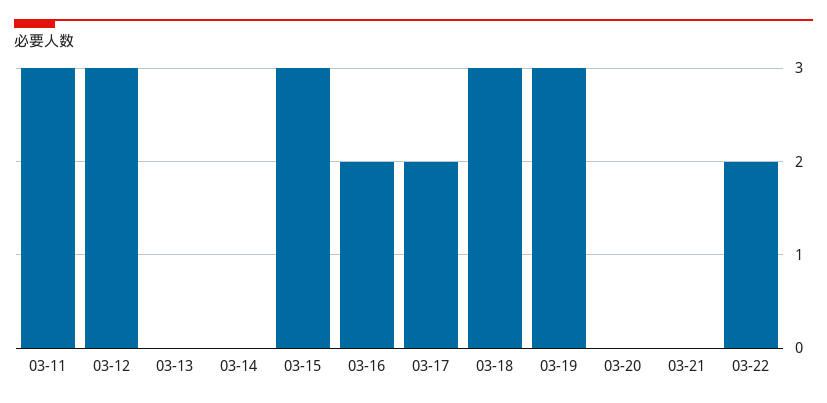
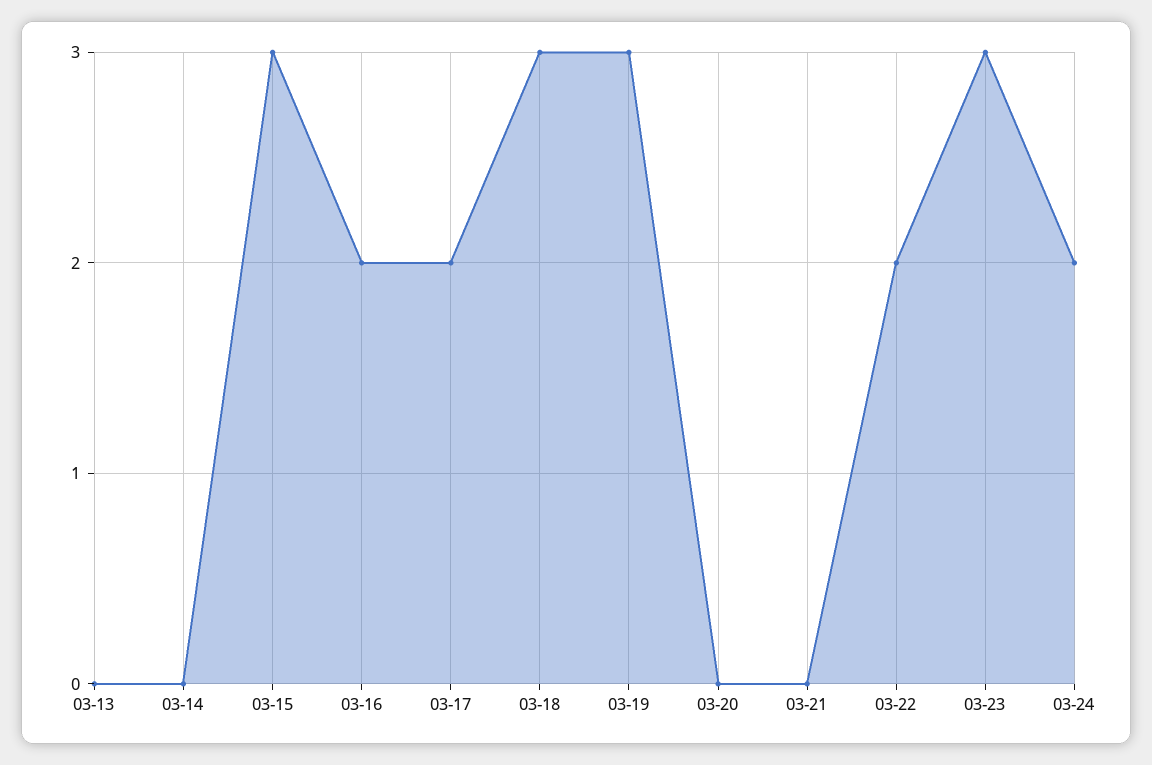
03-11: 3 -> none
03-12: 3 -> none
03-23: none -> 3
03-24: none -> 2

